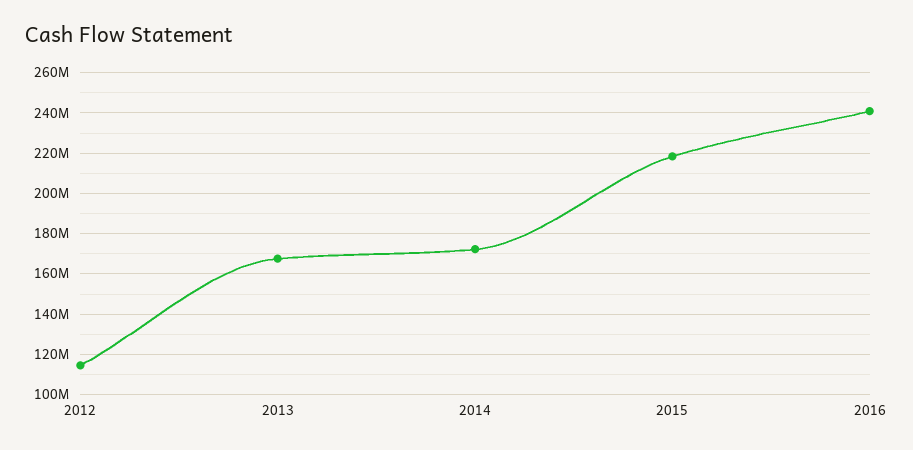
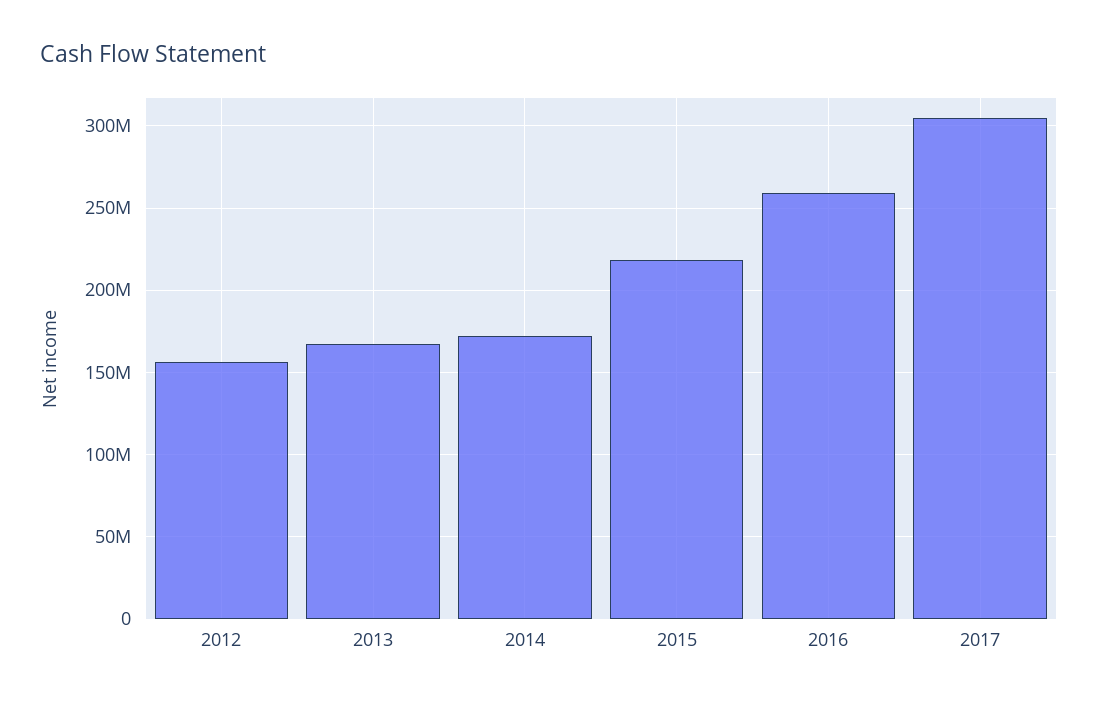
2012: 115000000 -> 155000000
2016: 240000000 -> 260000000
2017: none -> 305000000

